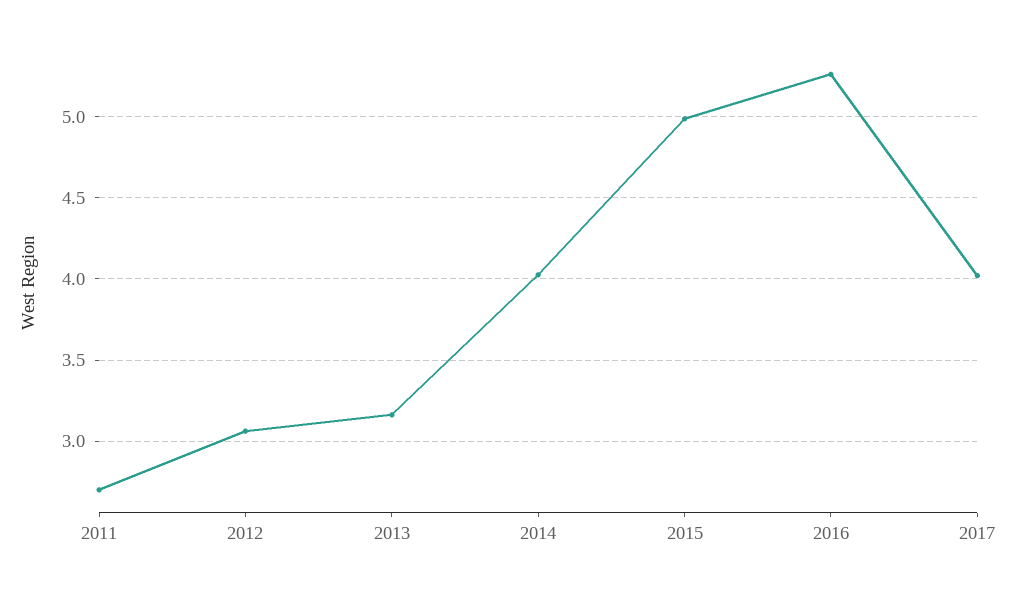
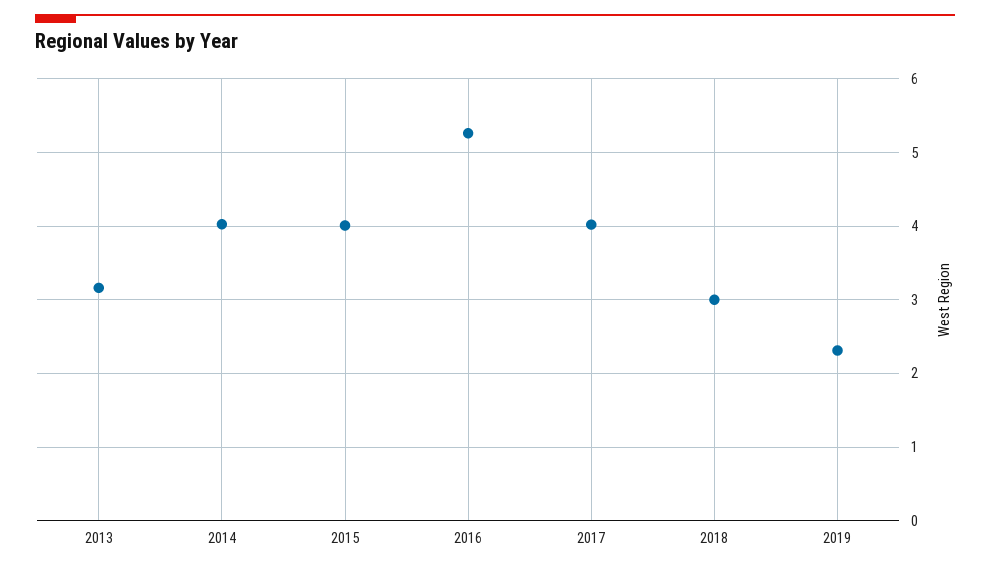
2011: 2.7 -> none
2012: 3.05 -> none
2015: 5 -> 4
2018: none -> 3
2019: none -> 2.3

